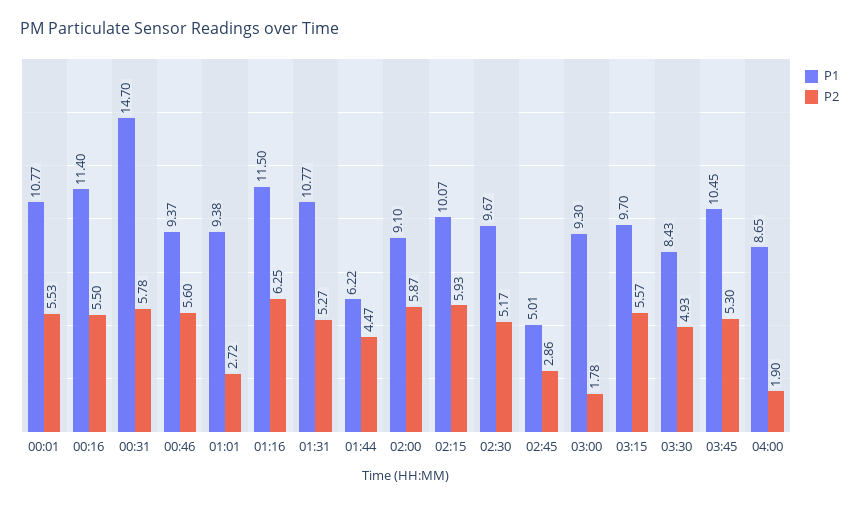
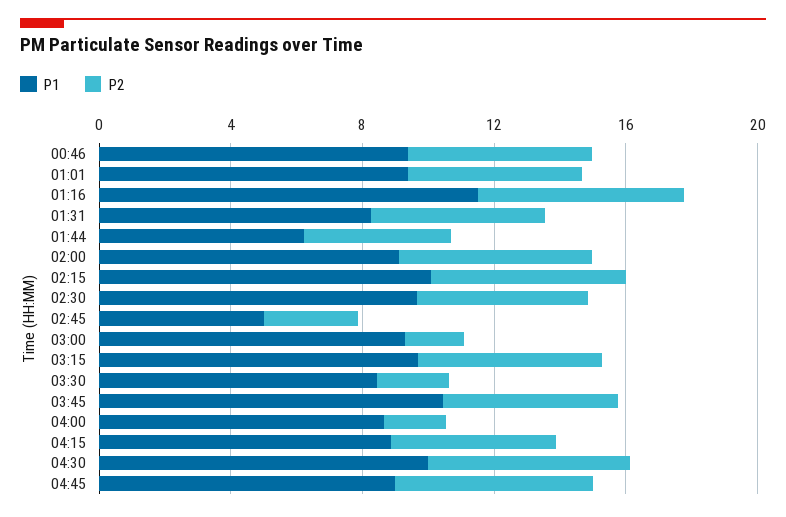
P1, 00:01: 10.77 -> none
P2, 00:01: 5.53 -> none
P1, 00:16: 11.4 -> none
P2, 00:16: 5.5 -> none
P1, 00:31: 14.7 -> none
P2, 00:31: 5.78 -> none
P2, 01:01: 2.72 -> 5
P1, 01:31: 10.77 -> 8
P2, 03:30: 4.93 -> 2
P1, 04:15: none -> 9
P2, 04:15: none -> 5
P1, 04:30: none -> 10
P2, 04:30: none -> 6
P1, 04:45: none -> 9
P2, 04:45: none -> 6

